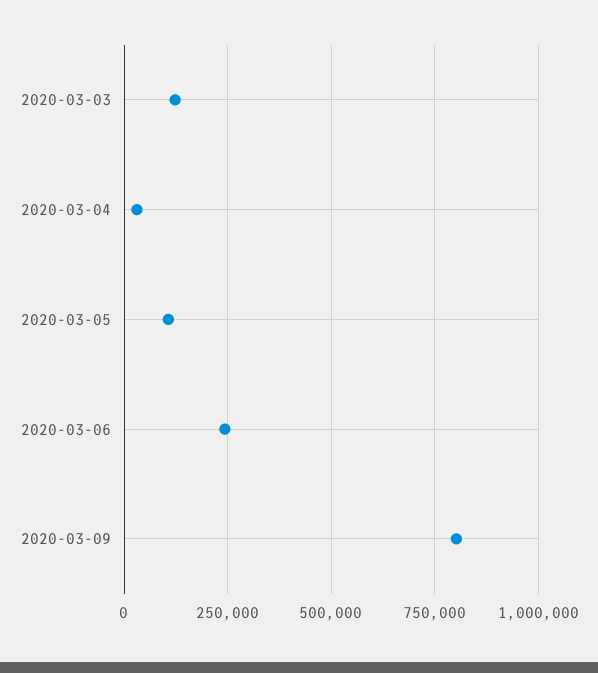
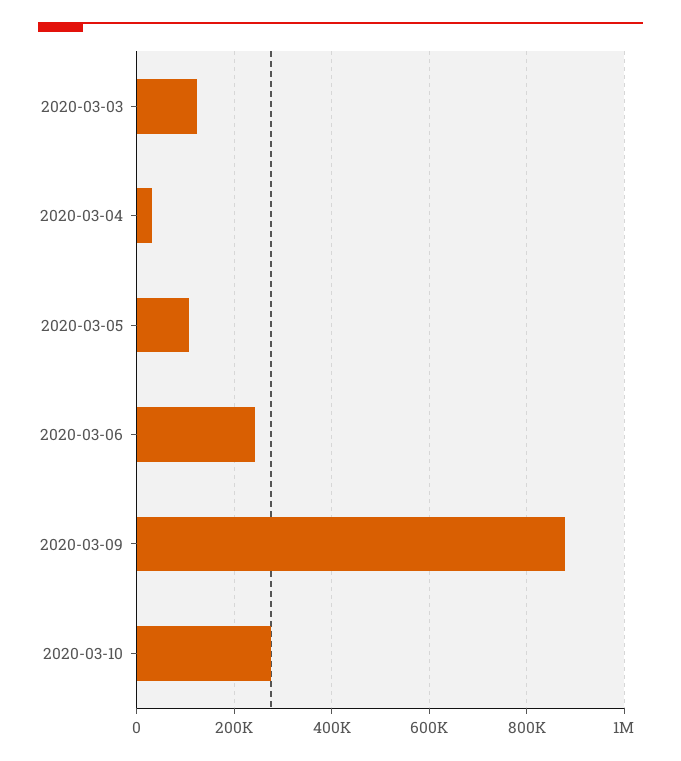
2020-03-09: 800000 -> 880000
2020-03-10: none -> 280000

